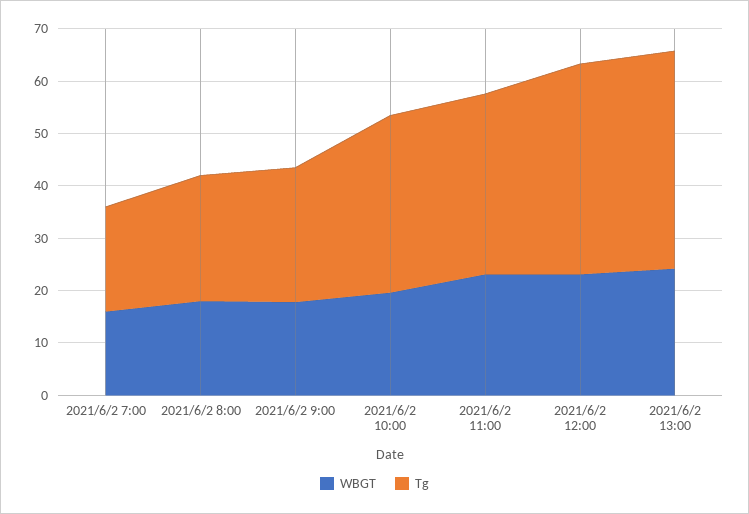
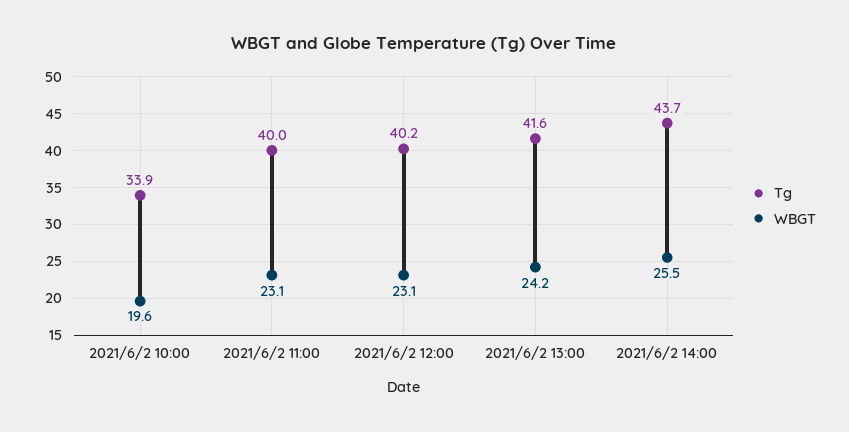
WBGT, 2021/6/2 7:00: 16 -> none
Tg, 2021/6/2 7:00: 20 -> none
WBGT, 2021/6/2 8:00: 18 -> none
Tg, 2021/6/2 8:00: 24 -> none
WBGT, 2021/6/2 9:00: 18 -> none
Tg, 2021/6/2 9:00: 26 -> none
Tg, 2021/6/2 11:00: 34 -> 40
Tg, 2021/6/2 14:00: none -> 43.7
WBGT, 2021/6/2 14:00: none -> 25.5

